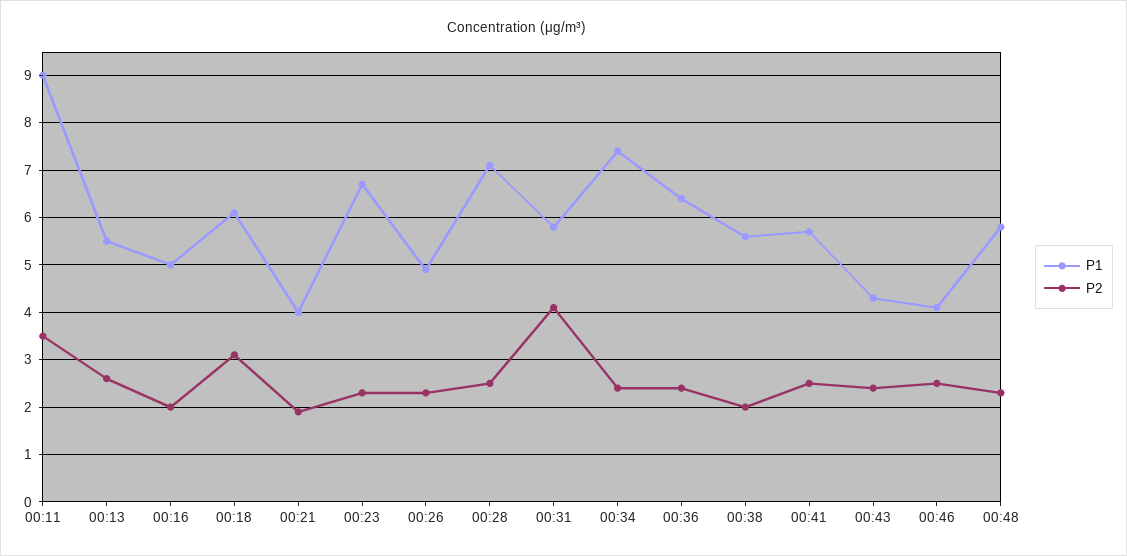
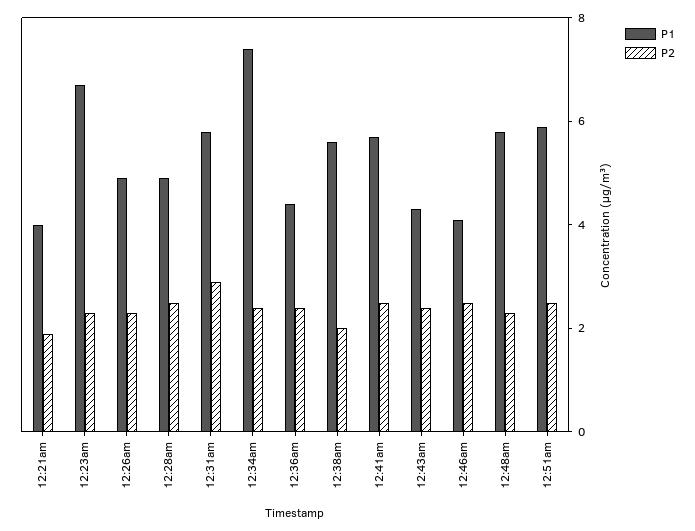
P1, 00:11: 9 -> none
P2, 00:11: 3.5 -> none
P1, 00:13: 5.5 -> none
P2, 00:13: 2.5 -> none
P1, 00:16: 5 -> none
P2, 00:16: 2 -> none
P1, 00:18: 6 -> none
P2, 00:18: 3 -> none
P1, 00:28: 7 -> 5
P2, 00:31: 4 -> 3
P1, 00:36: 6.5 -> 4.5
P1, 12:51am: none -> 6
P2, 12:51am: none -> 2.5

